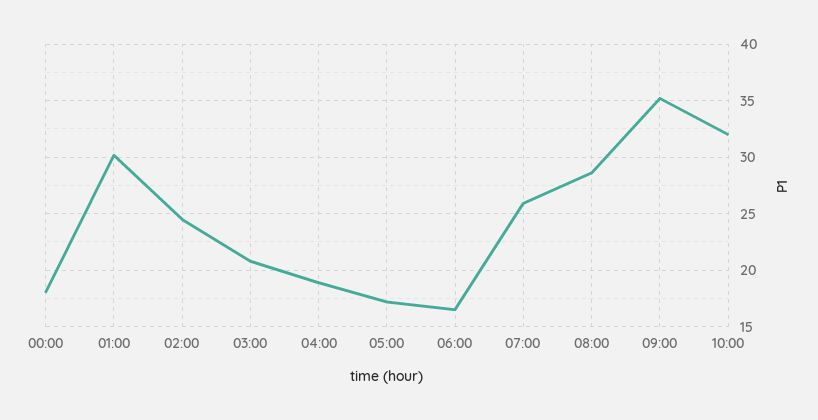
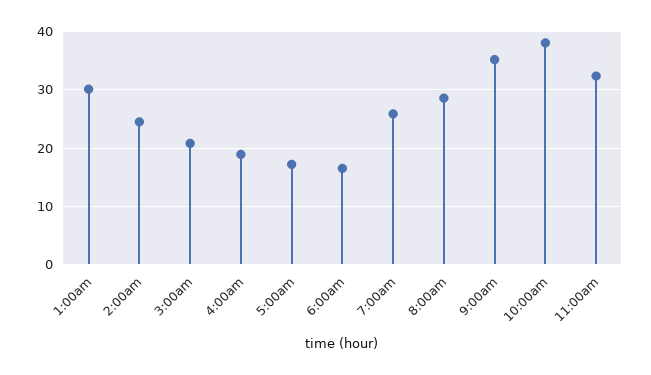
00:00: 18 -> none
10:00: 32 -> 38
11:00am: none -> 32

